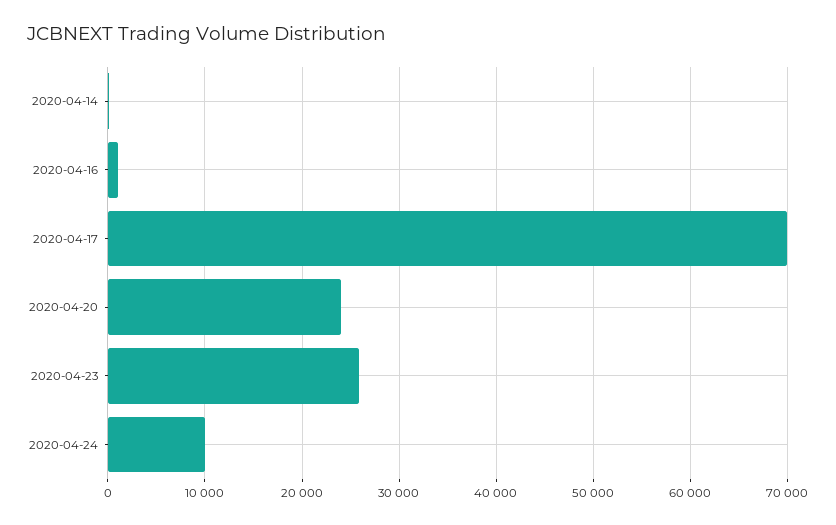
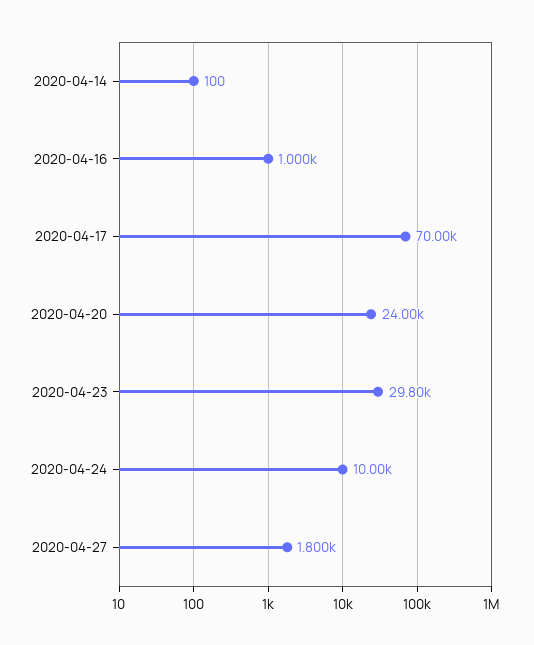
2020-04-23: 26000 -> 29800
2020-04-27: none -> 1800

